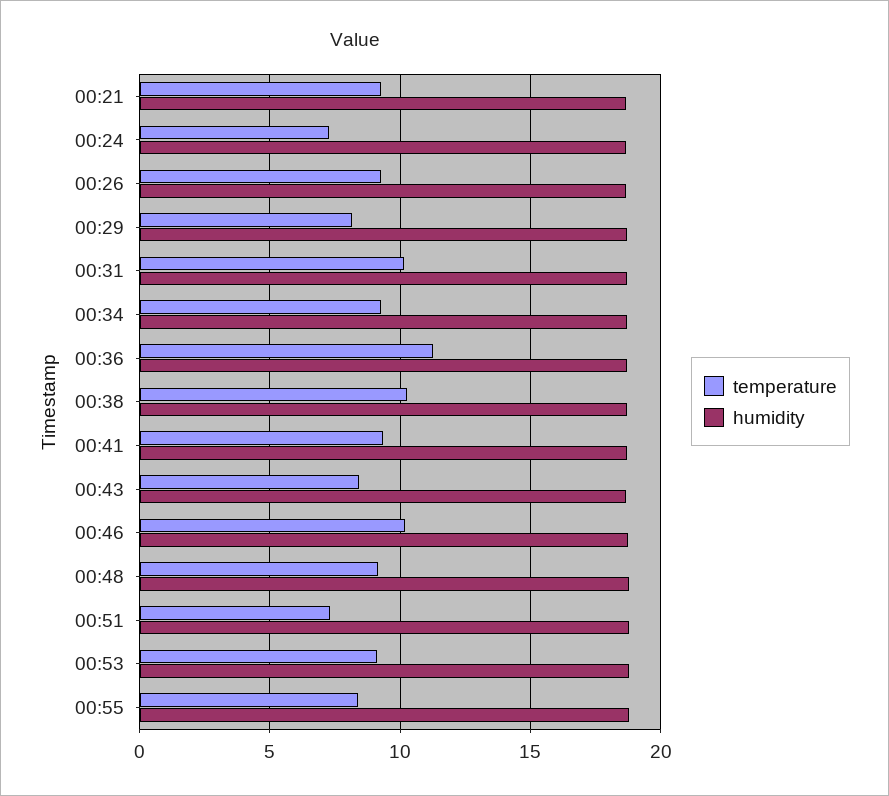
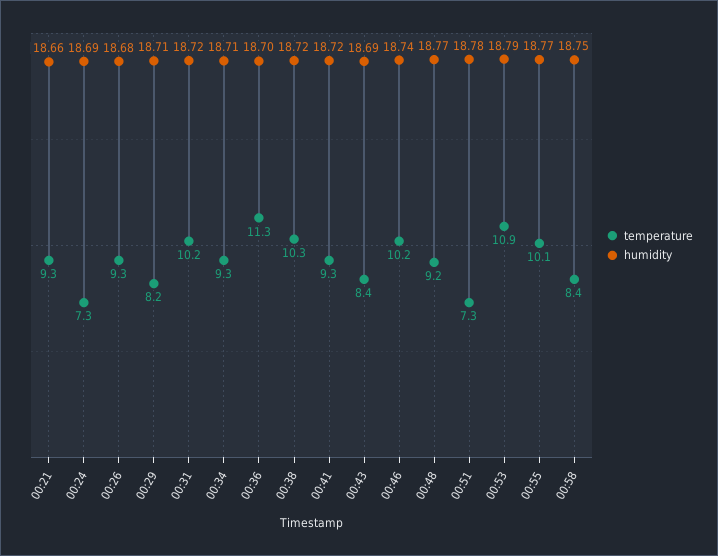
temperature, 00:53: 9 -> 10.9
temperature, 00:55: 8.5 -> 10.1
temperature, 00:58: none -> 8.4
humidity, 00:58: none -> 18.75

